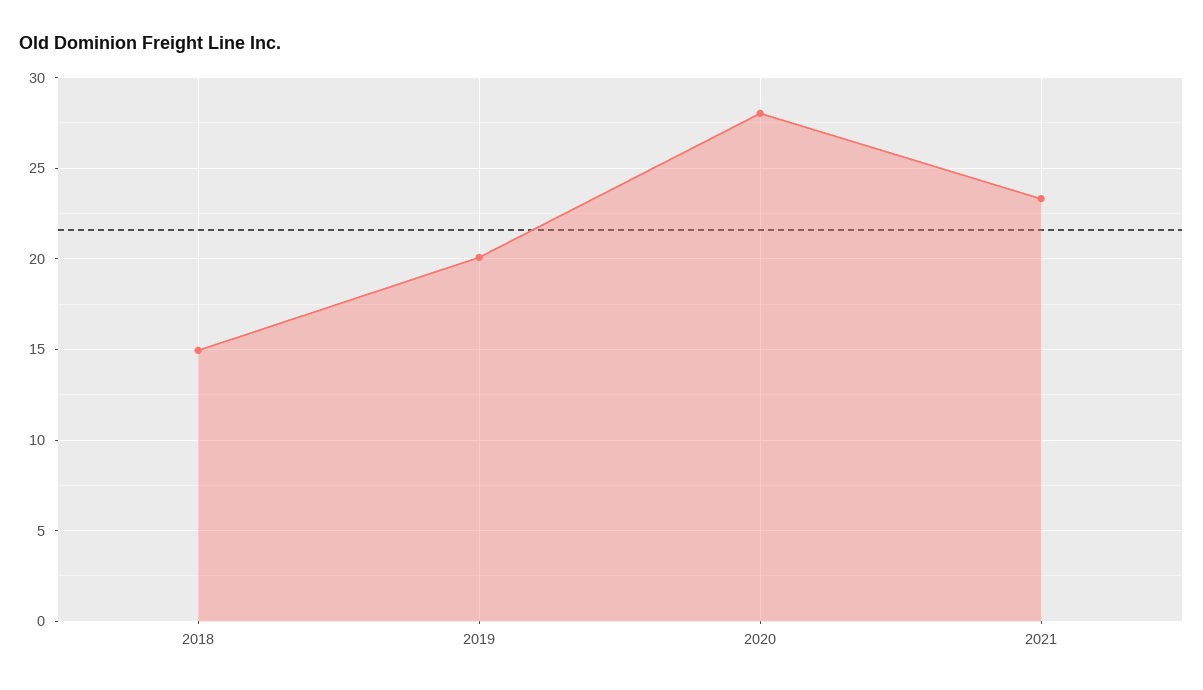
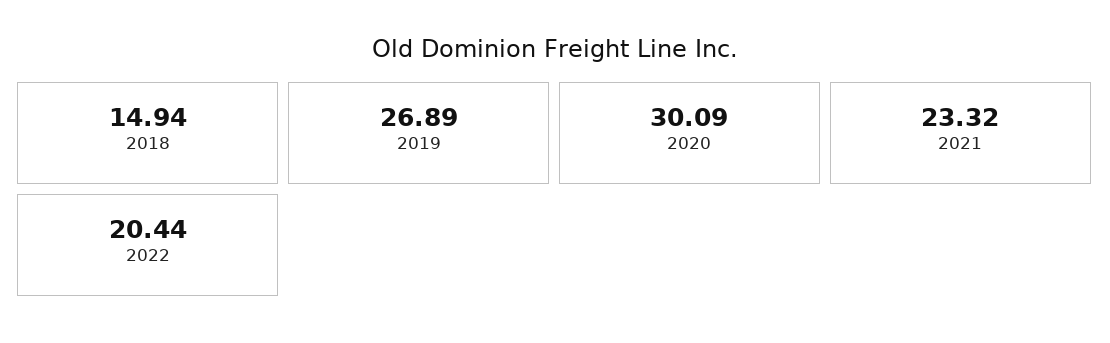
2019: 20 -> 26.89
2020: 28 -> 30.09
2022: none -> 20.44

